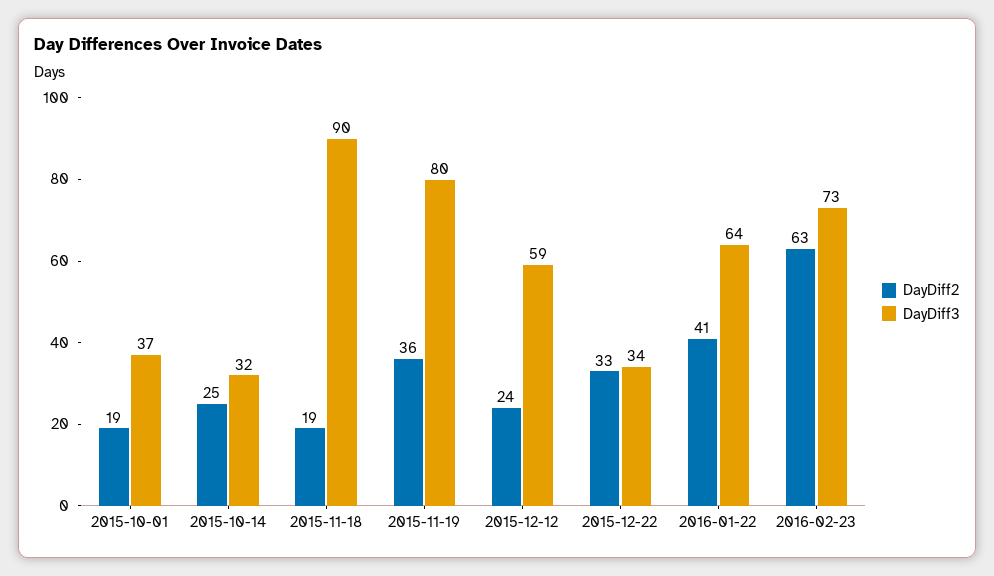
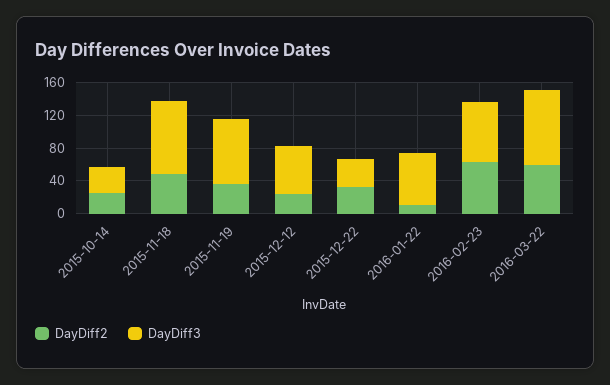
DayDiff2, 2015-10-01: 19 -> none
DayDiff3, 2015-10-01: 37 -> none
DayDiff2, 2015-11-18: 19 -> 50
DayDiff2, 2016-01-22: 41 -> 10
DayDiff2, 2016-03-22: none -> 60
DayDiff3, 2016-03-22: none -> 90

